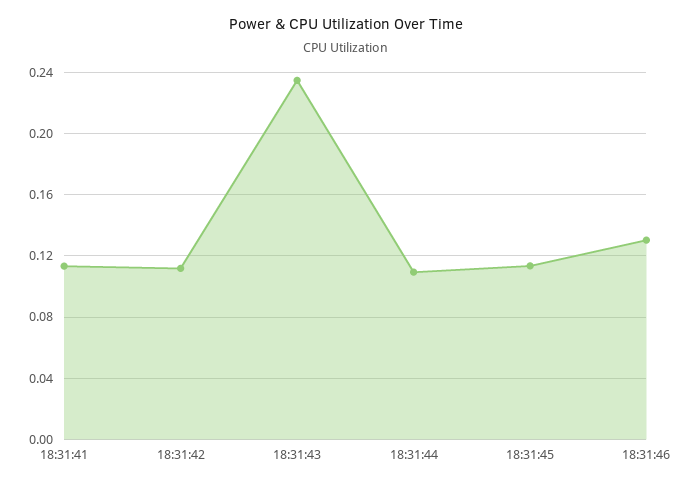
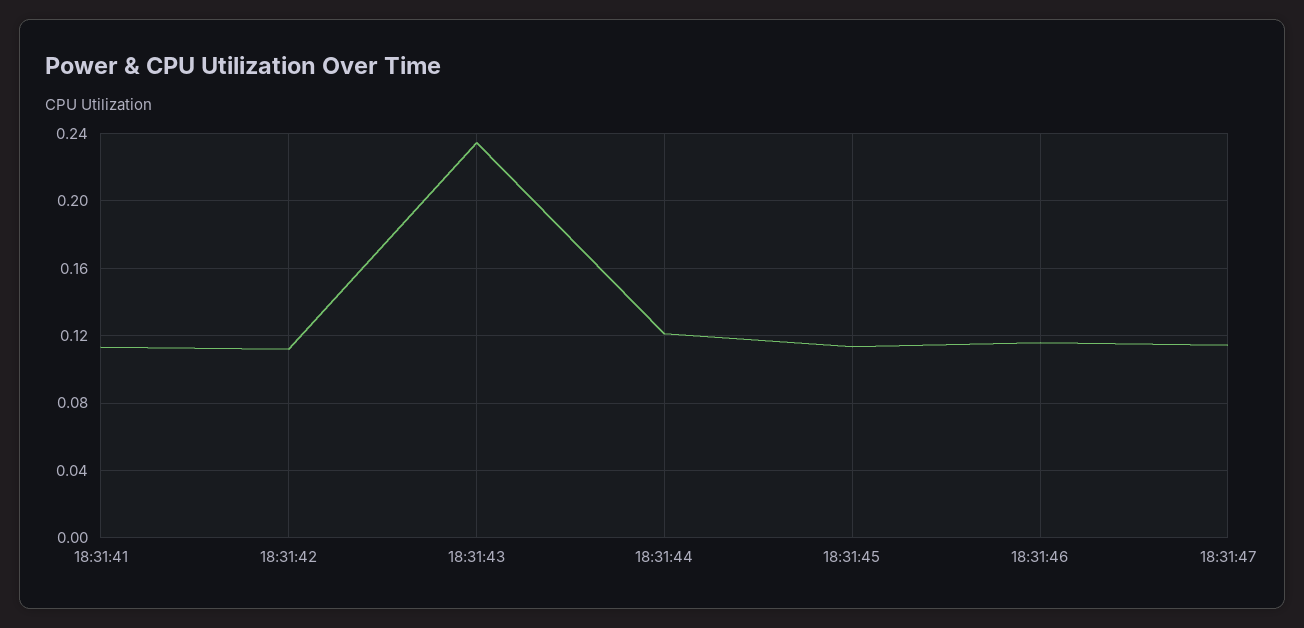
18:31:44: 0.11 -> 0.12
18:31:46: 0.13 -> 0.115
18:31:47: none -> 0.115

